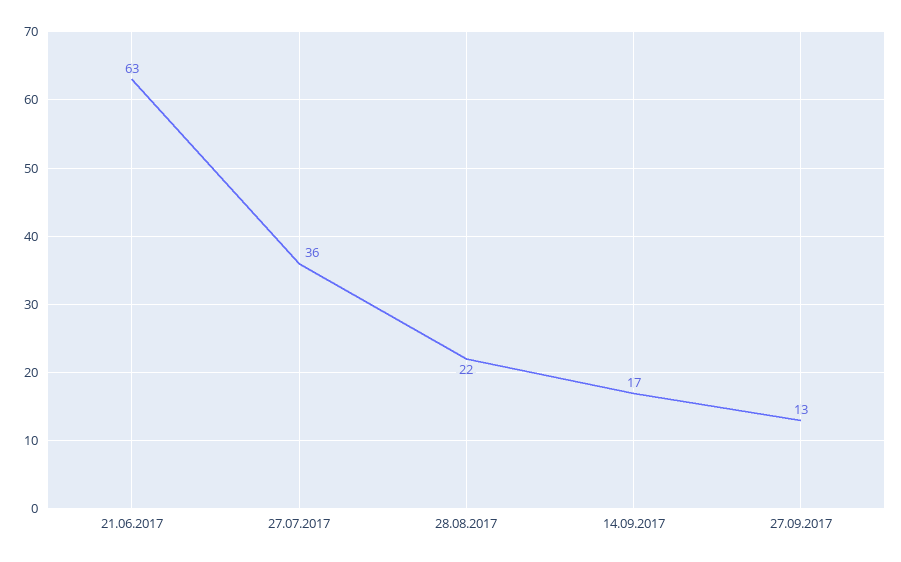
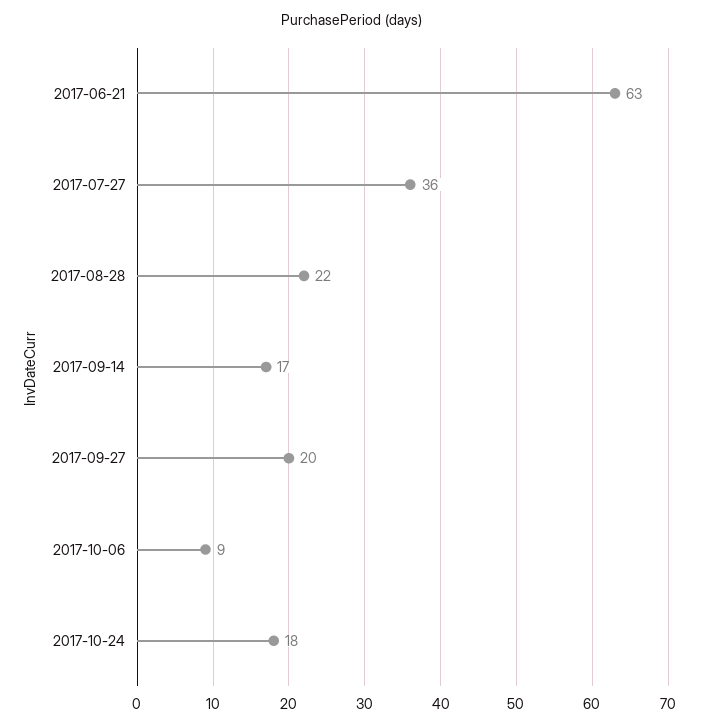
27.09.2017: 13 -> 20
2017-10-06: none -> 9
2017-10-24: none -> 18

